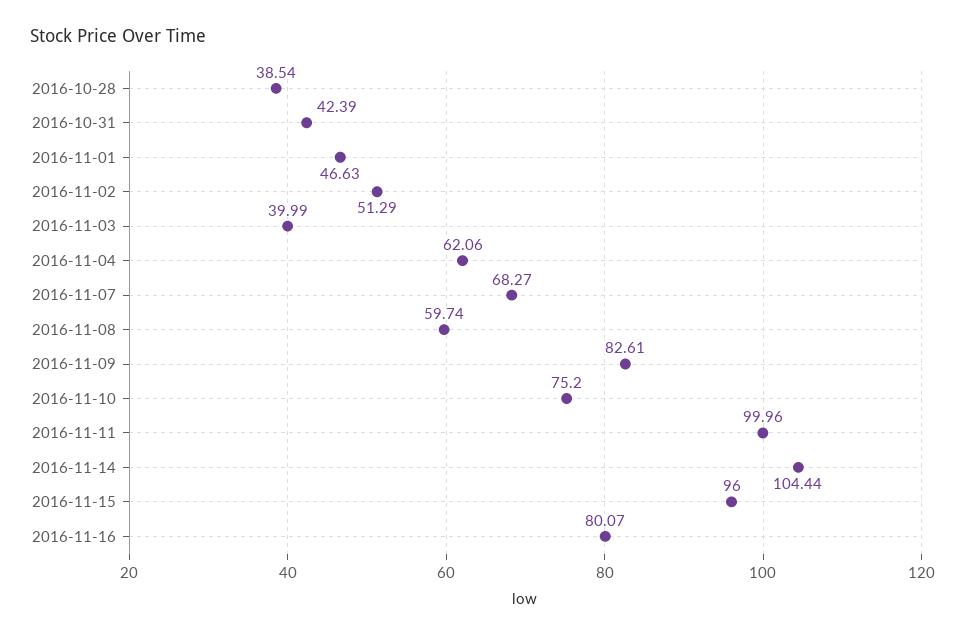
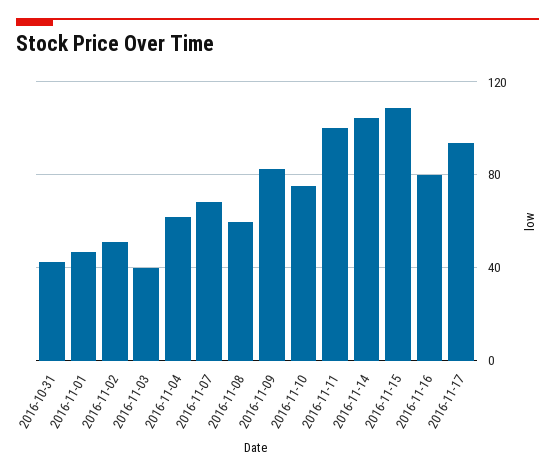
2016-10-28: 38.54 -> none
2016-11-15: 96 -> 110
2016-11-17: none -> 95

